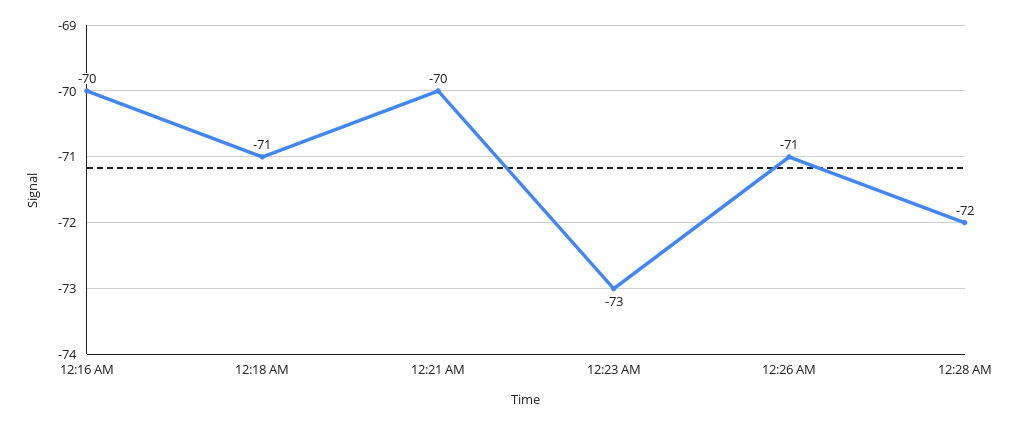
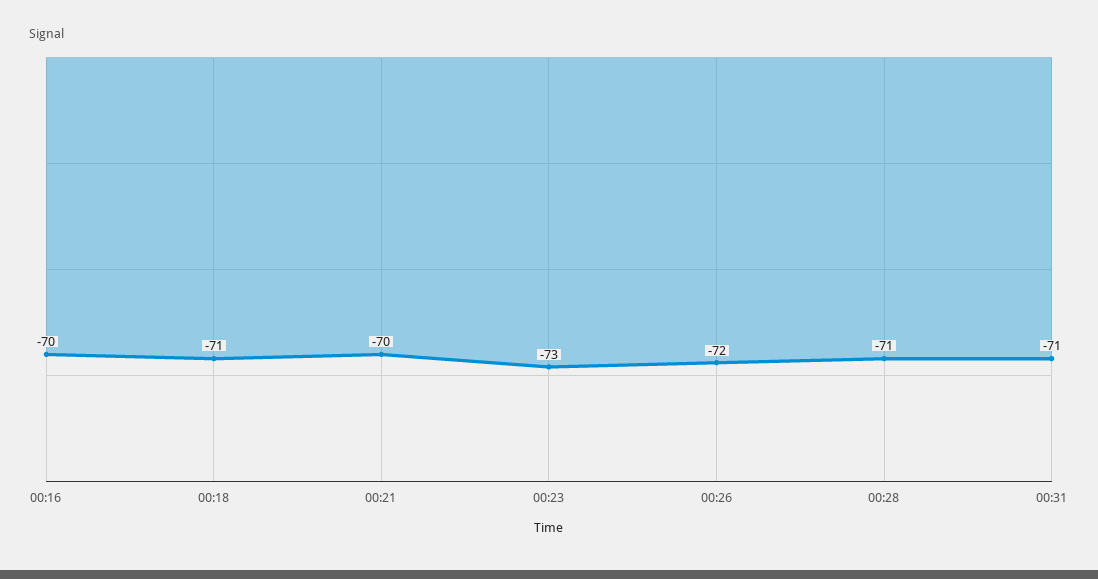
12:26 AM: -71 -> -72
12:28 AM: -72 -> -71
00:31: none -> -71

